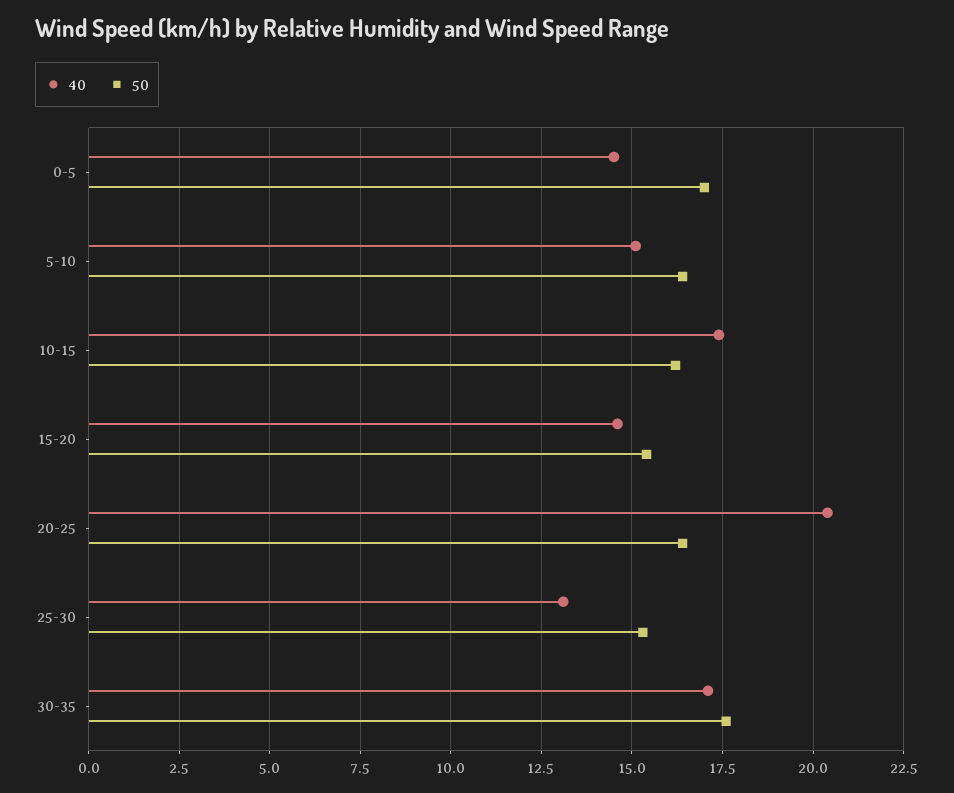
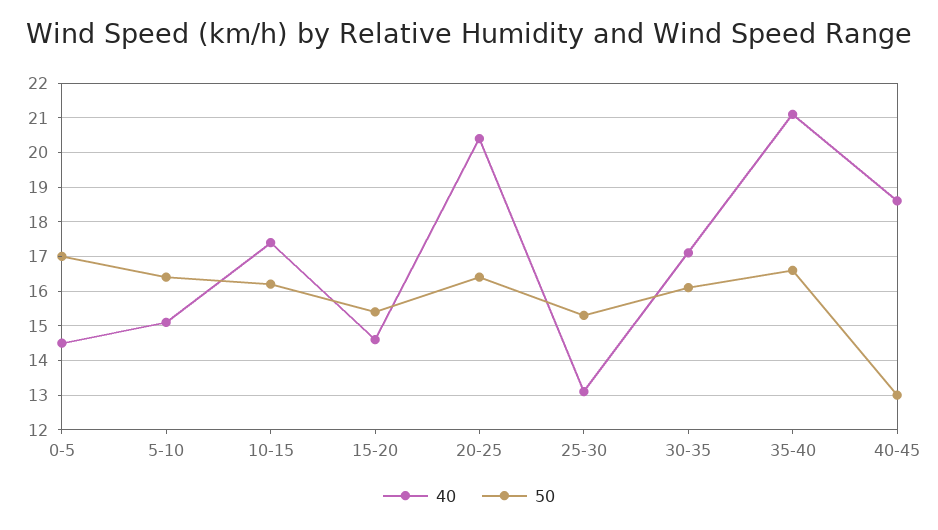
50, 30-35: 17.5 -> 16
40, 35-40: none -> 21
50, 35-40: none -> 16.5
40, 40-45: none -> 18.5
50, 40-45: none -> 13

